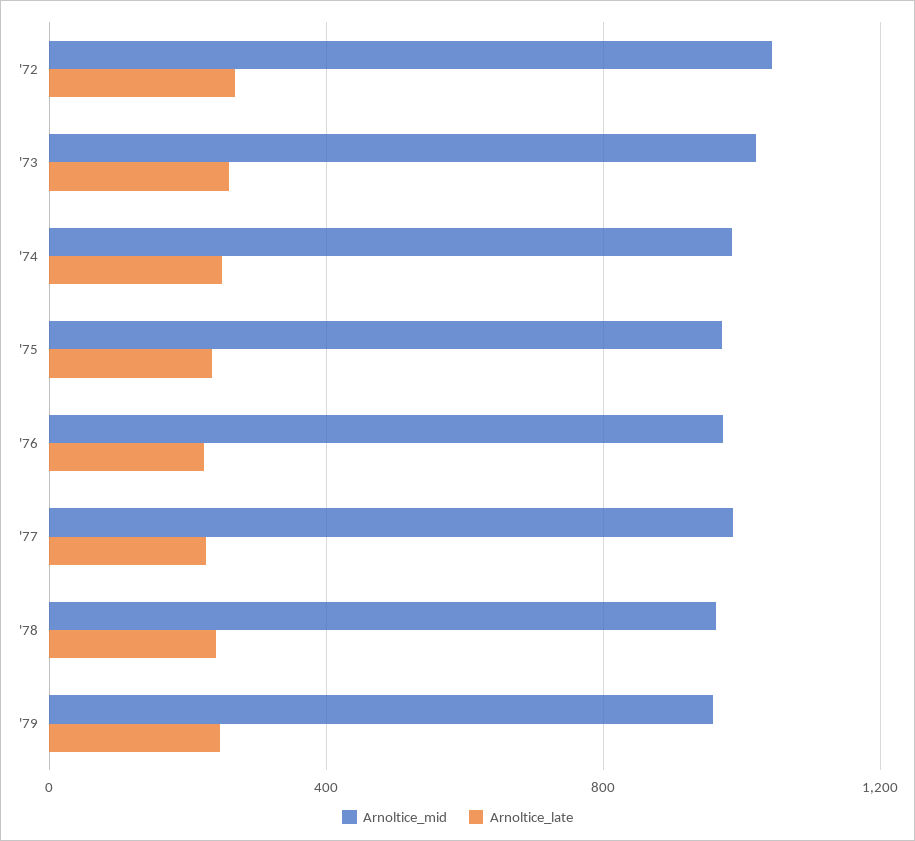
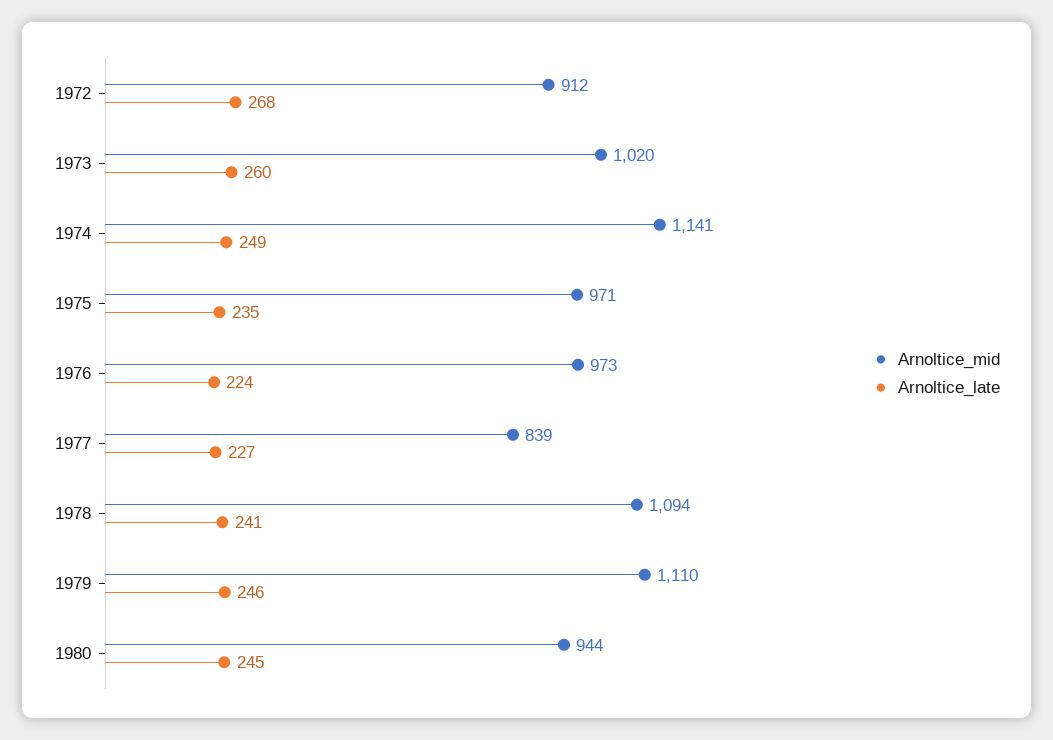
Arnoltice_mid, '72: 1050 -> 912
Arnoltice_mid, '74: 1000 -> 1141
Arnoltice_mid, '77: 1000 -> 839
Arnoltice_mid, '78: 950 -> 1094
Arnoltice_mid, '79: 950 -> 1110
Arnoltice_mid, 1980: none -> 944
Arnoltice_late, 1980: none -> 245

